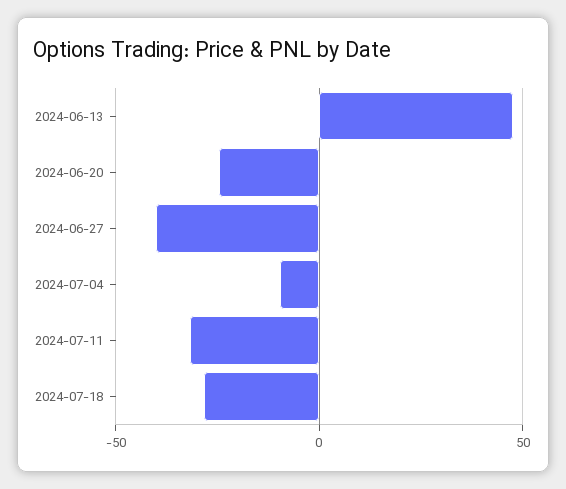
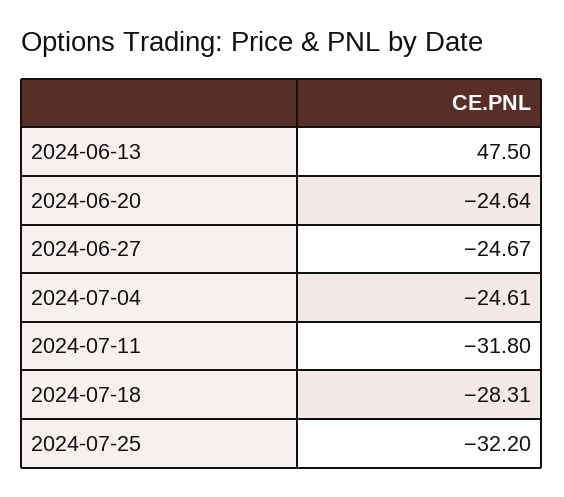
2024-06-27: -40 -> -24.67
2024-07-04: -10 -> -24.61
2024-07-25: none -> -32.2

